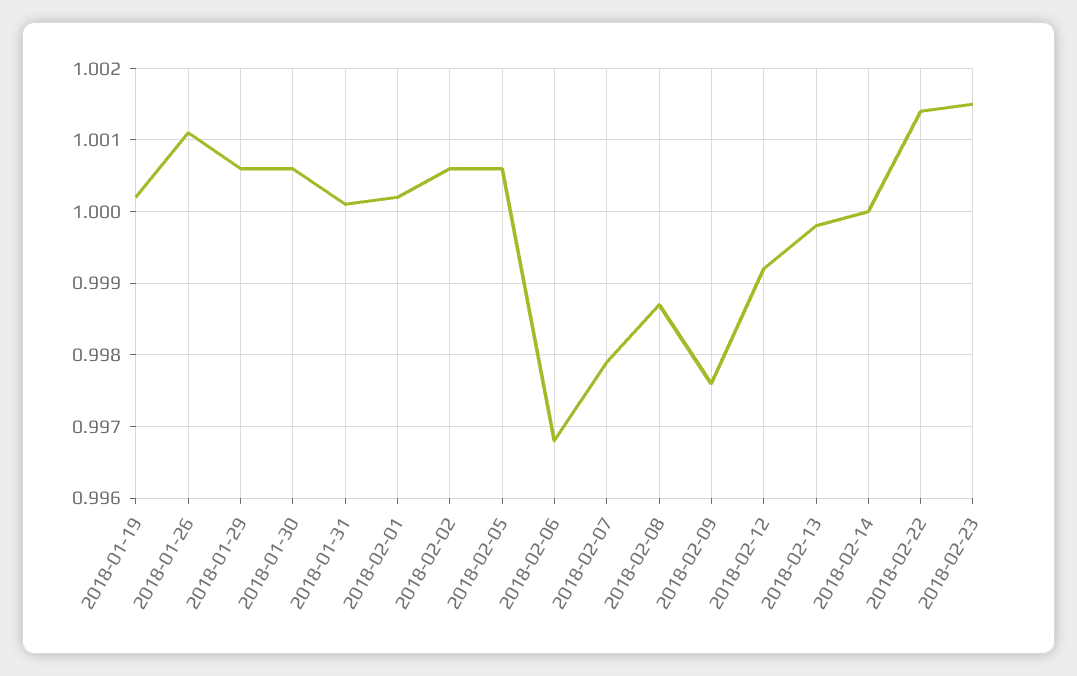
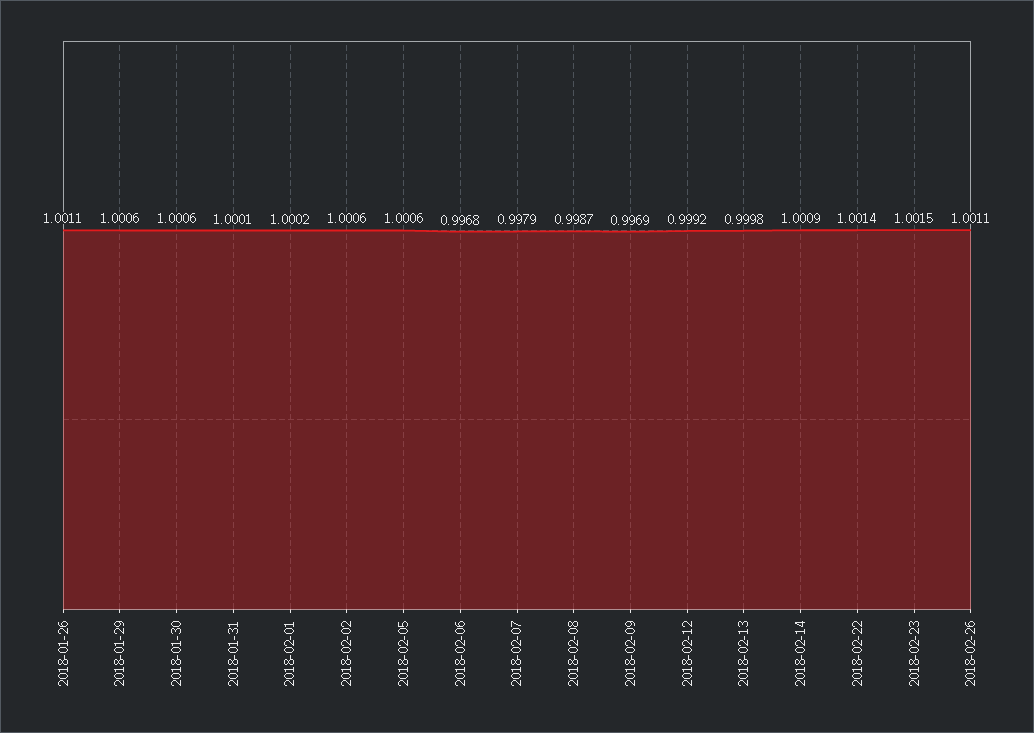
2018-01-19: 1.0002 -> none
2018-02-09: 0.9976 -> 0.9969
2018-02-14: 1 -> 1.0009
2018-02-26: none -> 1.0011

